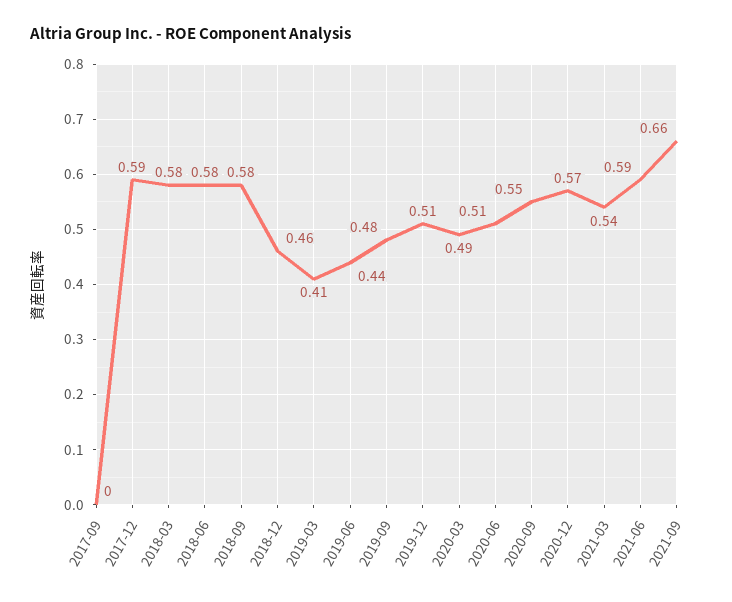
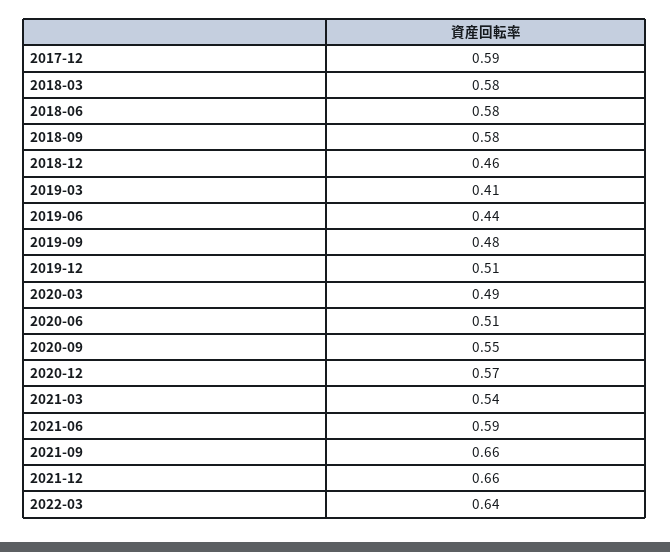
2017-09: 0 -> none
2021-12: none -> 0.66
2022-03: none -> 0.64

